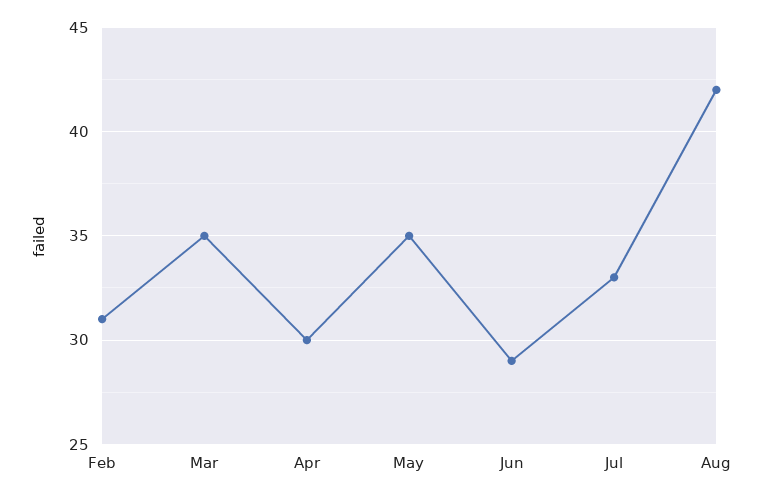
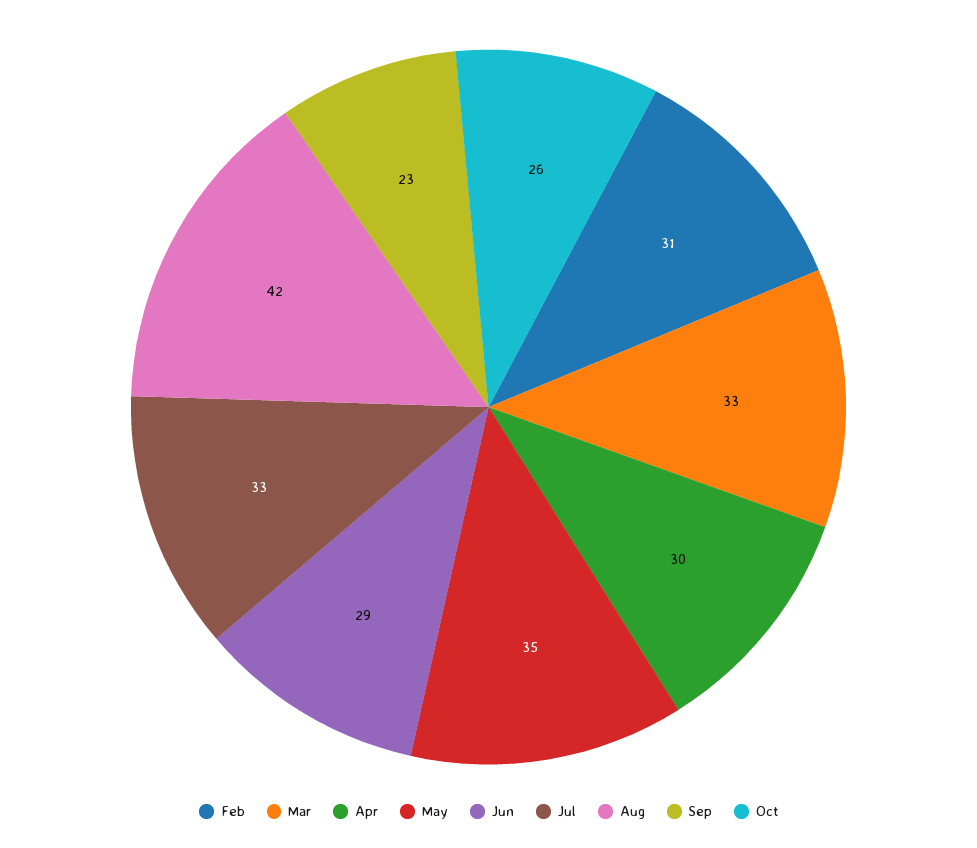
Mar: 35 -> 33
Sep: none -> 23
Oct: none -> 26

